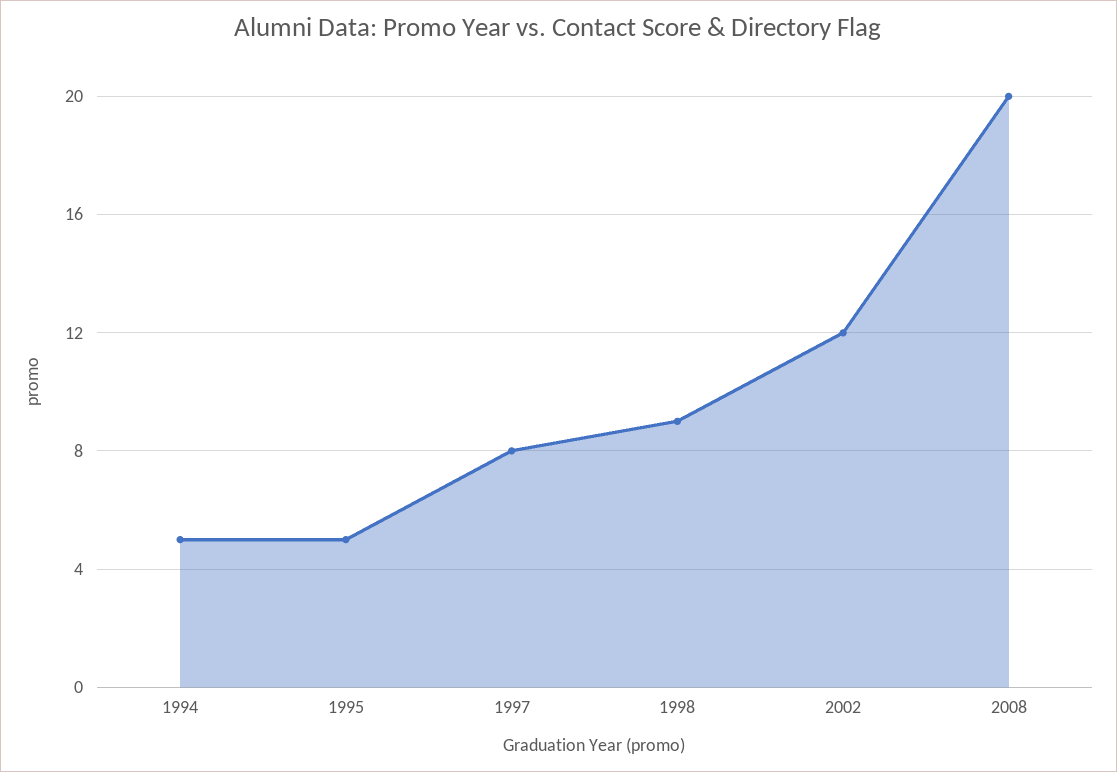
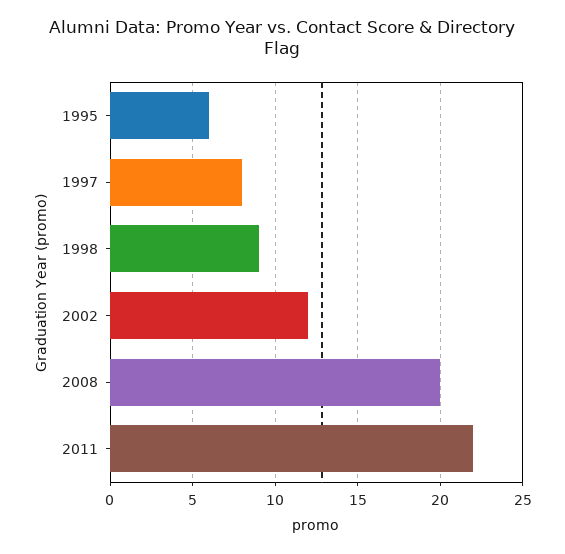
1994: 5 -> none
1995: 5 -> 6
2011: none -> 22

